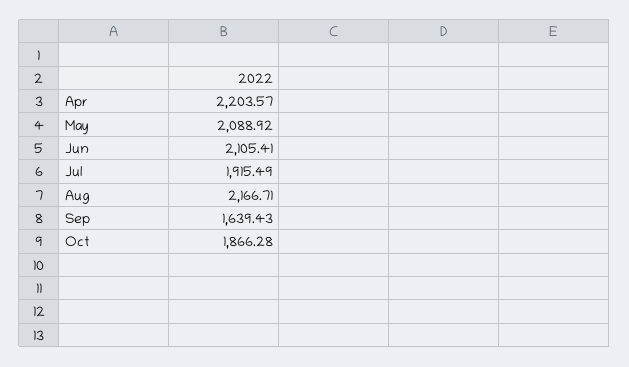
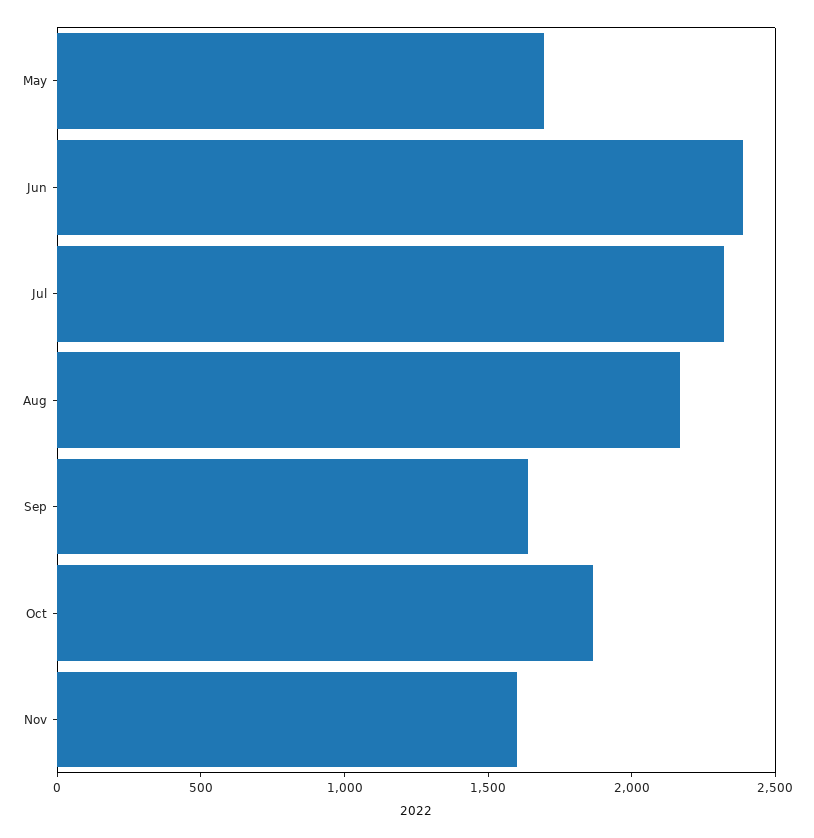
Apr: 2203.57 -> none
May: 2088.92 -> 1700
Jun: 2105.41 -> 2400
Jul: 1915.49 -> 2300
Nov: none -> 1600

